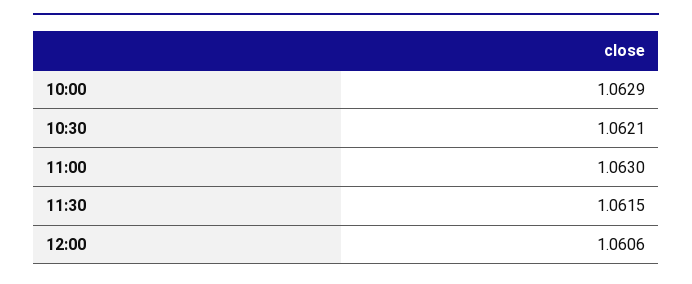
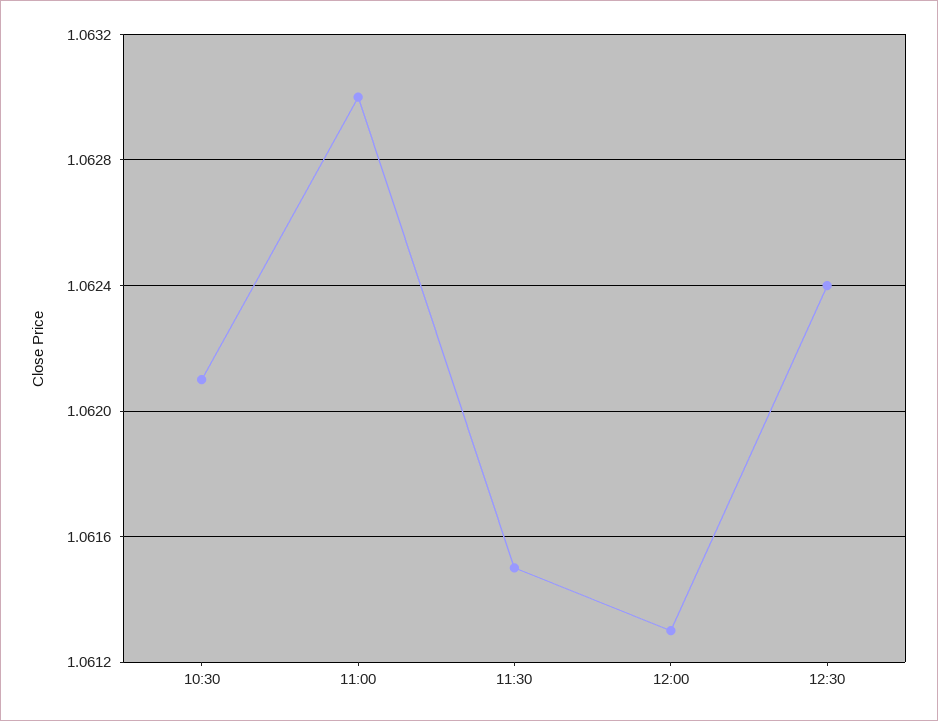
10:00: 1.0629 -> none
12:00: 1.0606 -> 1.0613
12:30: none -> 1.0624

